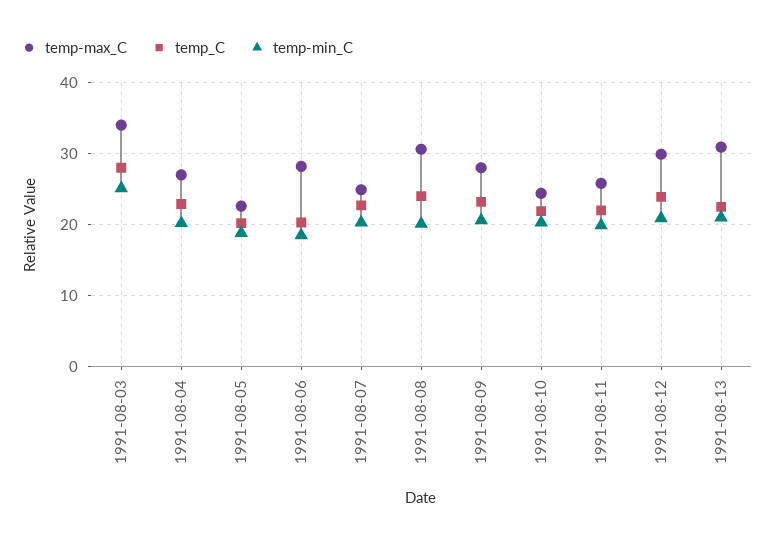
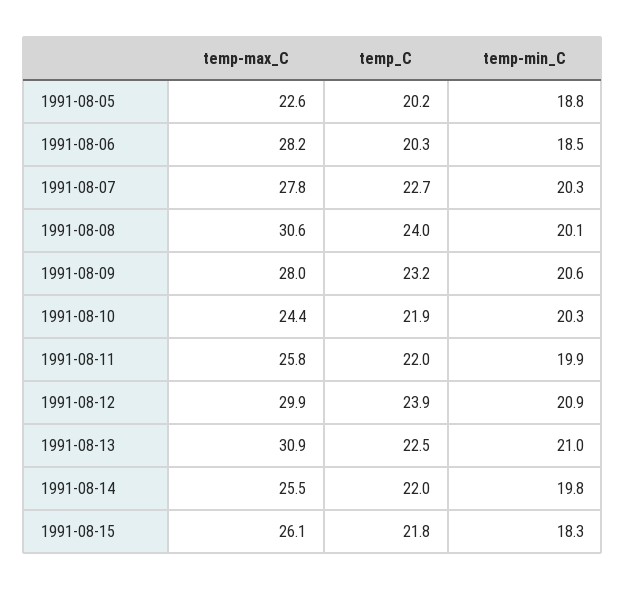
temp-max_C, 1991-08-03: 34 -> none
temp_C, 1991-08-03: 28 -> none
temp-min_C, 1991-08-03: 25 -> none
temp-max_C, 1991-08-04: 27 -> none
temp_C, 1991-08-04: 23 -> none
temp-min_C, 1991-08-04: 20 -> none
temp-max_C, 1991-08-07: 25 -> 27.8
temp-max_C, 1991-08-14: none -> 25.5
temp_C, 1991-08-14: none -> 22
temp-min_C, 1991-08-14: none -> 19.8
temp-max_C, 1991-08-15: none -> 26.1
temp_C, 1991-08-15: none -> 21.8
temp-min_C, 1991-08-15: none -> 18.3

